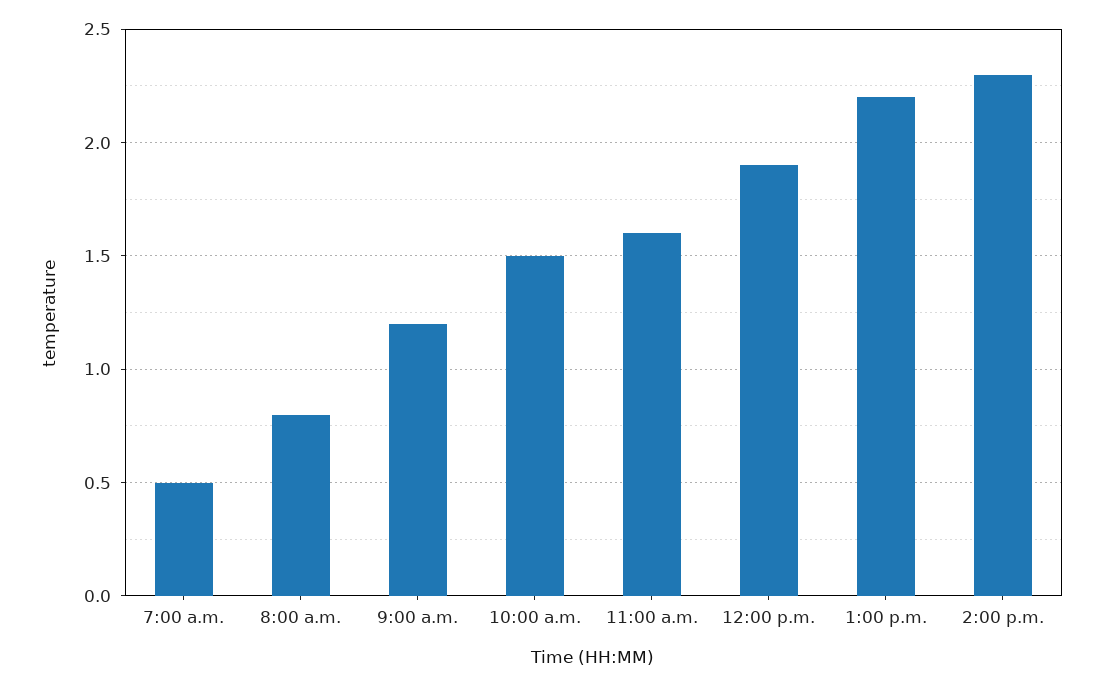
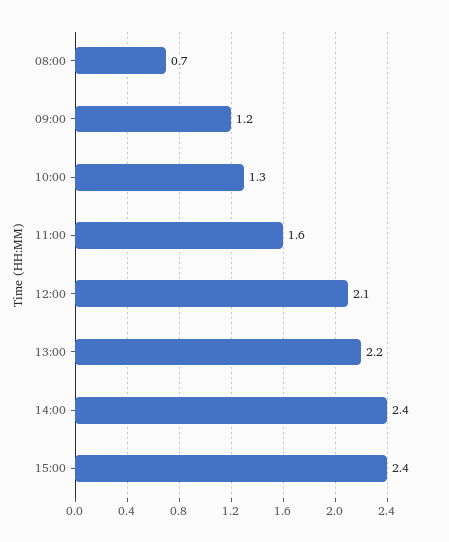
7:00 a.m.: 0.5 -> none
8:00 a.m.: 0.8 -> 0.7
10:00 a.m.: 1.5 -> 1.3
12:00 p.m.: 1.9 -> 2.1
2:00 p.m.: 2.3 -> 2.4
15:00: none -> 2.4

